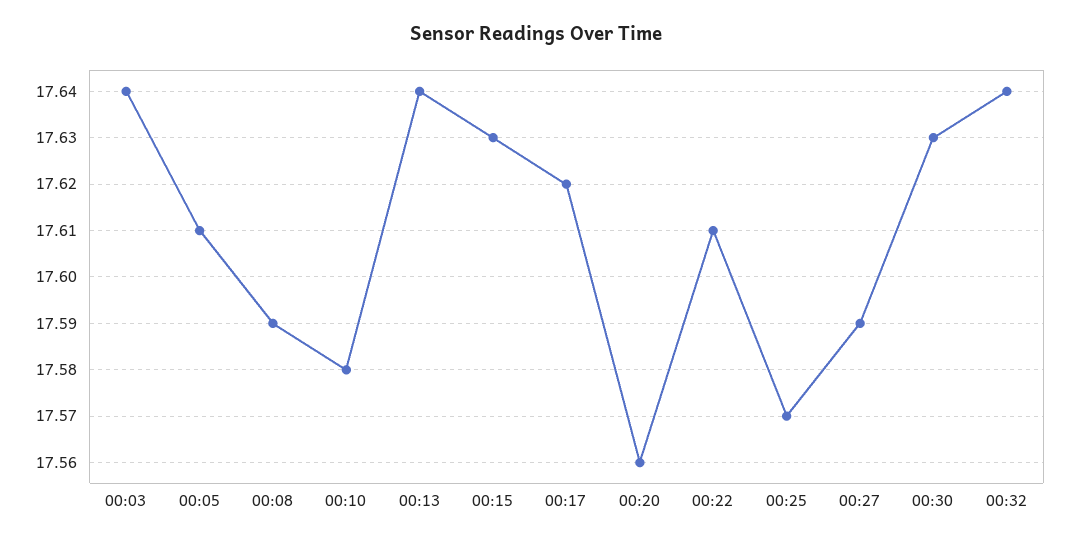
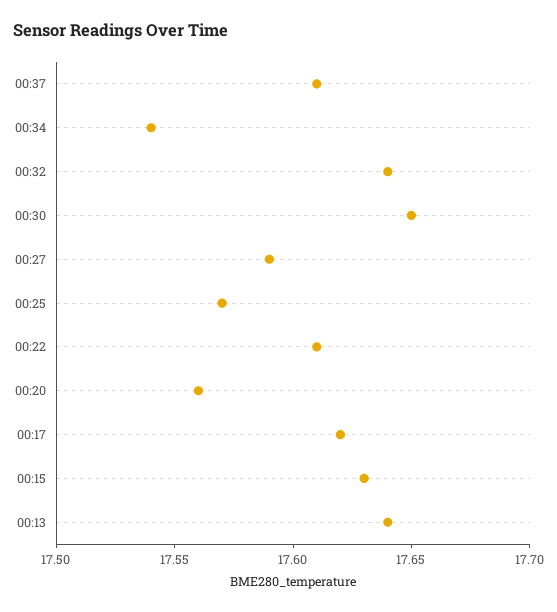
00:03: 17.64 -> none
00:05: 17.61 -> none
00:08: 17.59 -> none
00:10: 17.58 -> none
00:30: 17.63 -> 17.65
00:37: none -> 17.61
00:34: none -> 17.54

